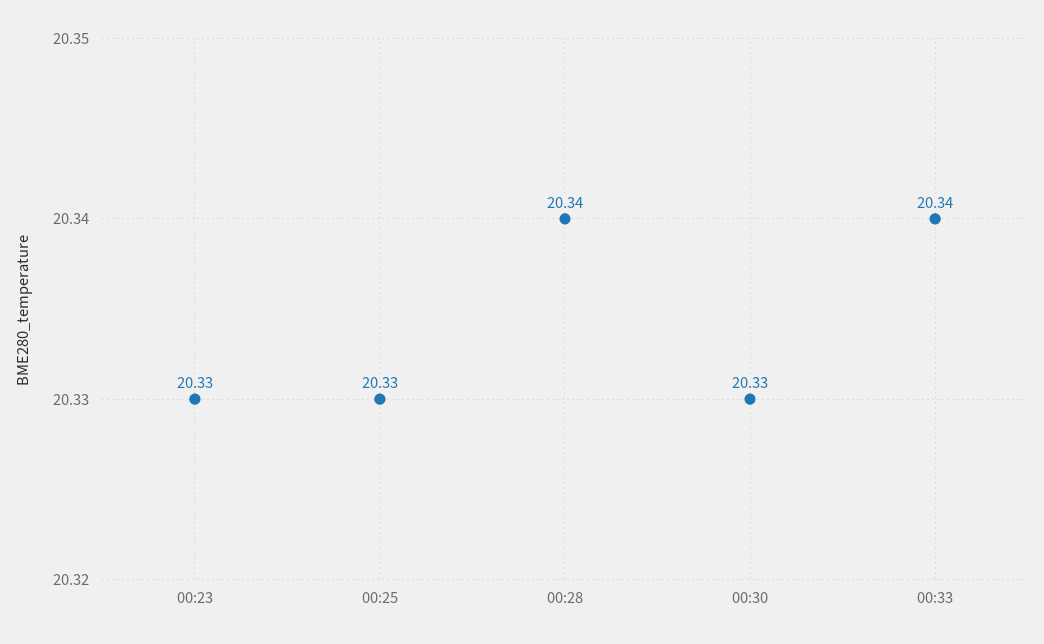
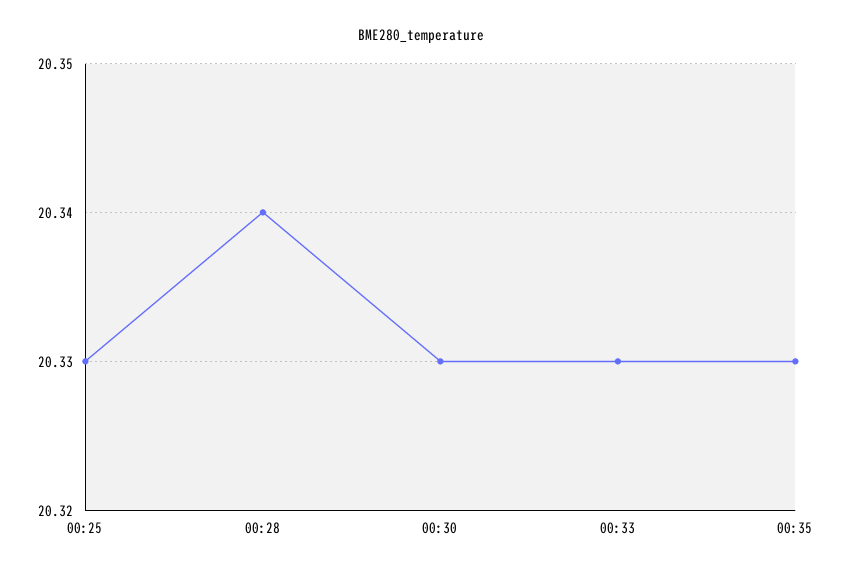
00:23: 20.33 -> none
00:33: 20.34 -> 20.33
00:35: none -> 20.33

